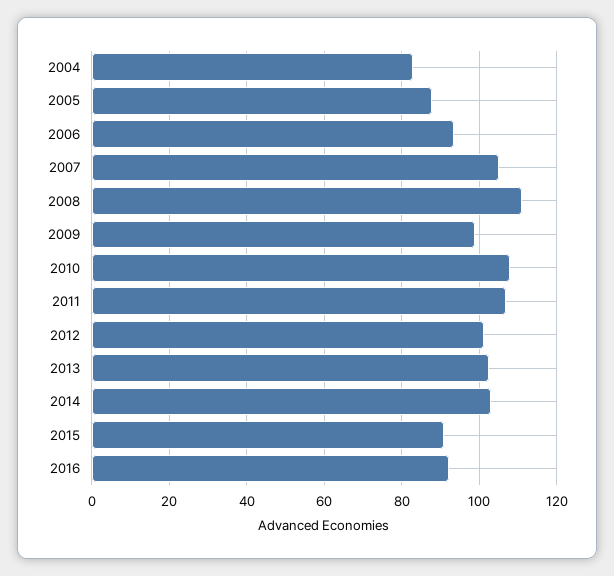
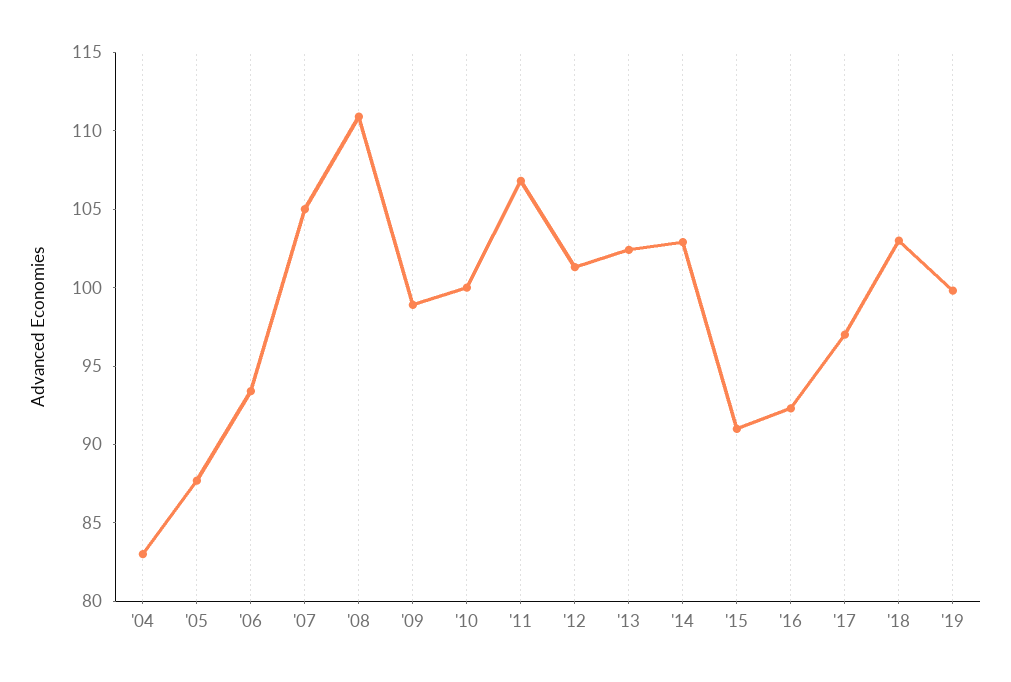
2010: 108 -> 100
'17: none -> 97
'18: none -> 103
'19: none -> 100

